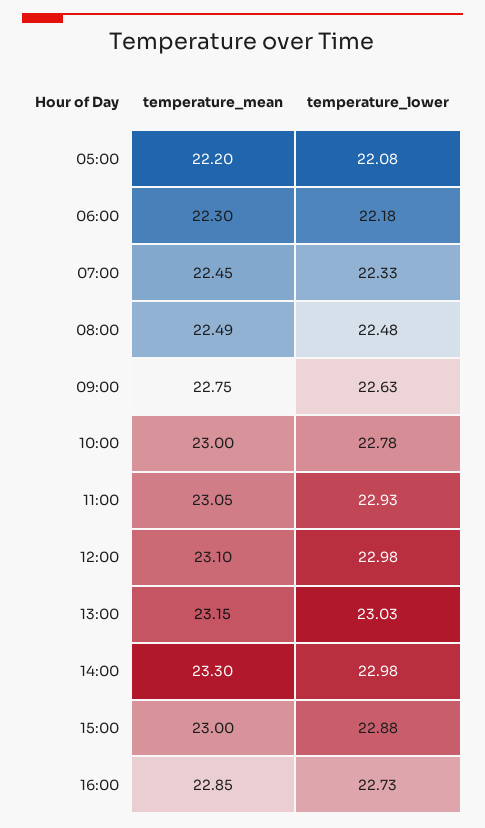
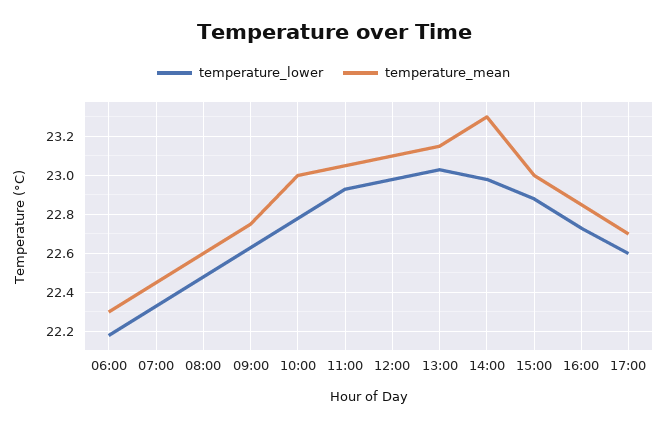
temperature_mean, 05:00: 22.2 -> none
temperature_lower, 05:00: 22.08 -> none
temperature_mean, 08:00: 22.49 -> 22.6
temperature_lower, 17:00: none -> 22.6
temperature_mean, 17:00: none -> 22.7

